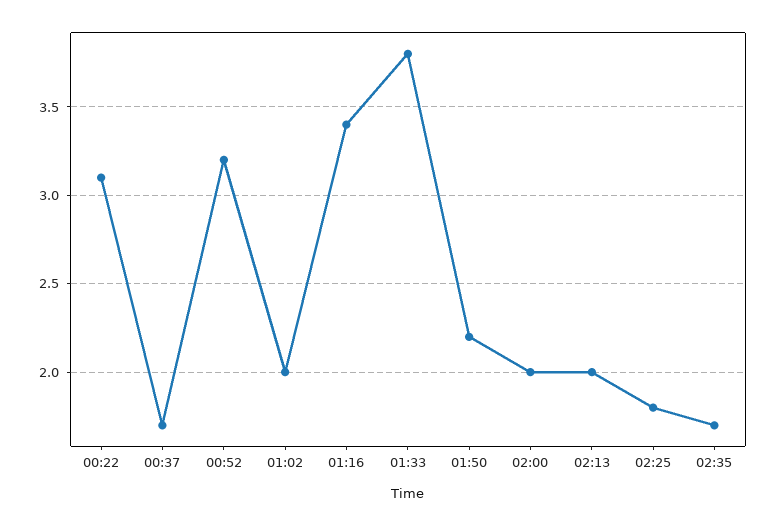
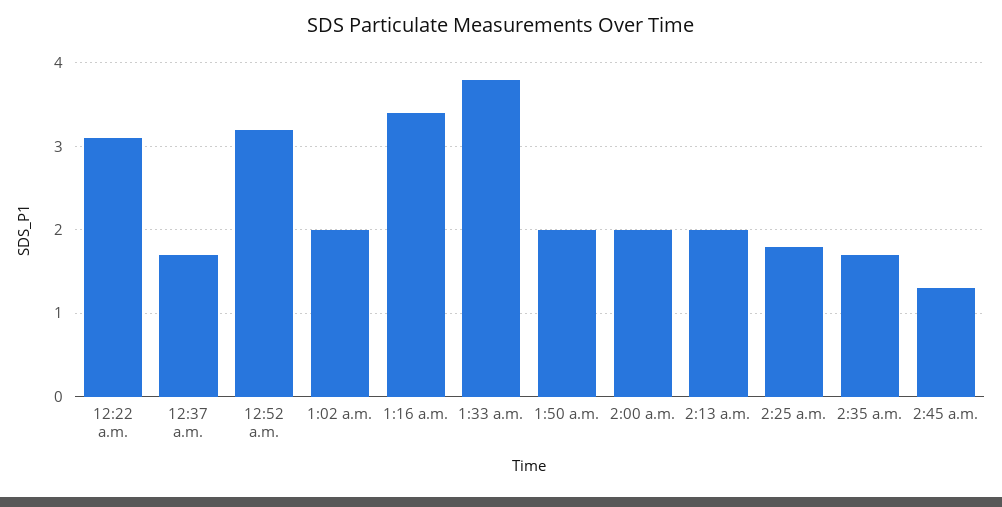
01:50: 2.2 -> 2
2:45 a.m.: none -> 1.3

